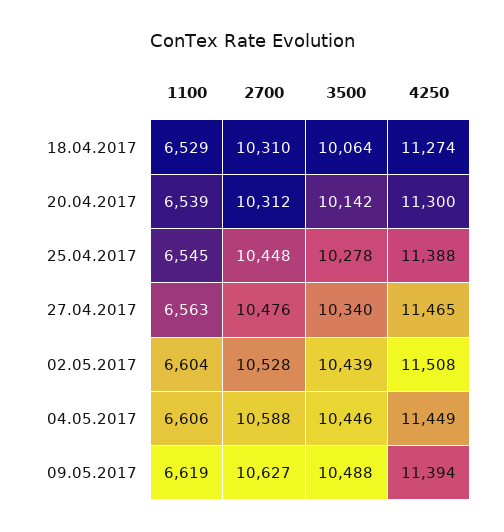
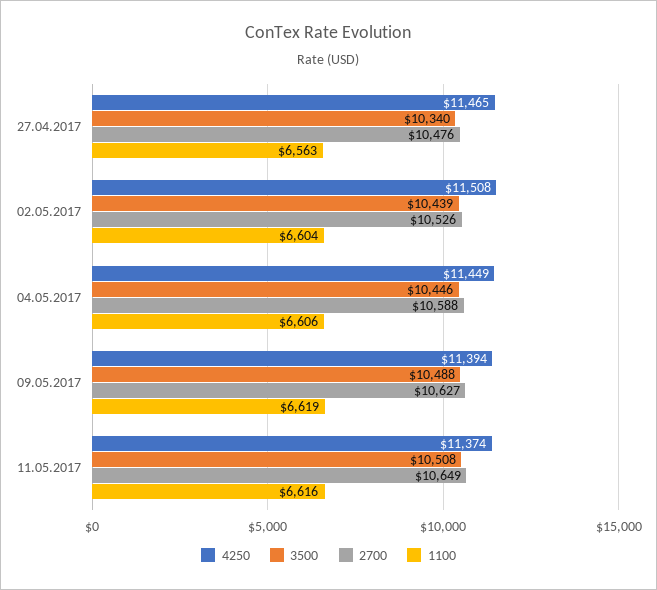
1100, 18.04.2017: 6529 -> none
2700, 18.04.2017: 10310 -> none
3500, 18.04.2017: 10064 -> none
4250, 18.04.2017: 11274 -> none
1100, 20.04.2017: 6539 -> none
2700, 20.04.2017: 10312 -> none
3500, 20.04.2017: 10142 -> none
4250, 20.04.2017: 11300 -> none
1100, 25.04.2017: 6545 -> none
2700, 25.04.2017: 10448 -> none
3500, 25.04.2017: 10278 -> none
4250, 25.04.2017: 11388 -> none
2700, 02.05.2017: 10528 -> 10526
4250, 11.05.2017: none -> 11374
3500, 11.05.2017: none -> 10508
2700, 11.05.2017: none -> 10649
1100, 11.05.2017: none -> 6616

